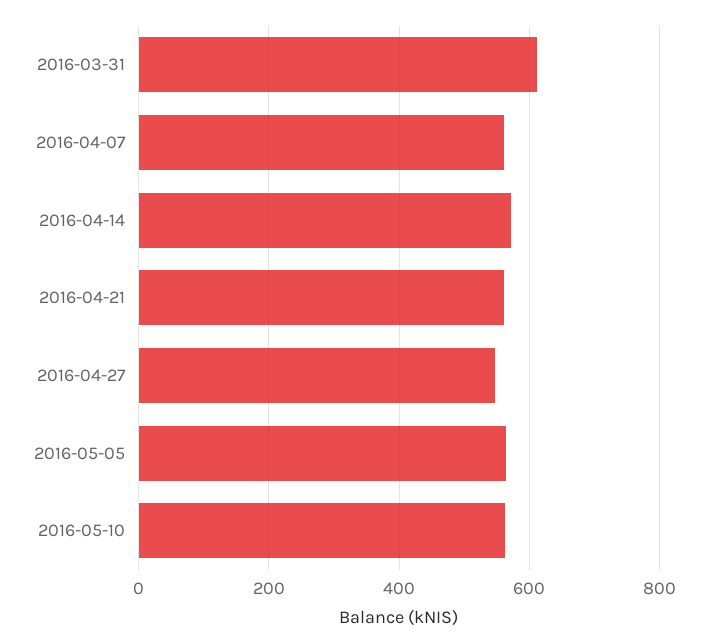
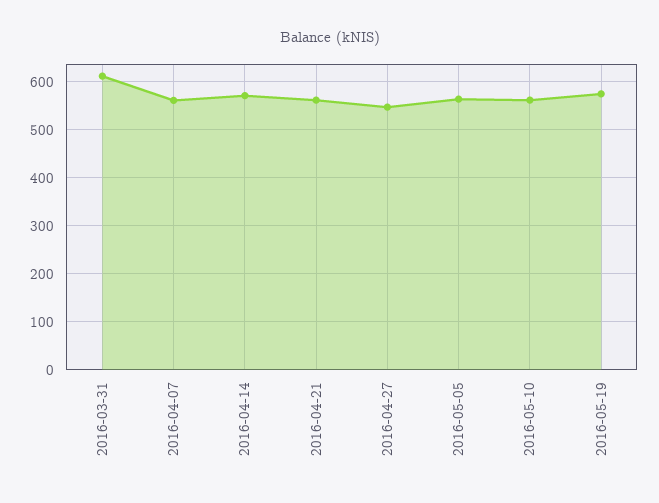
2016-05-19: none -> 580

